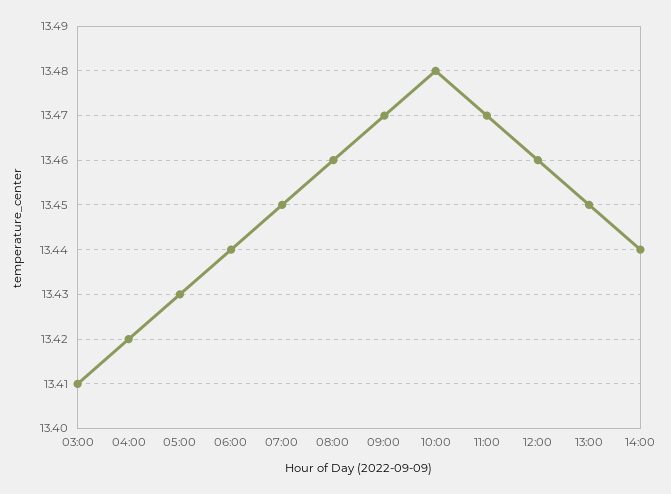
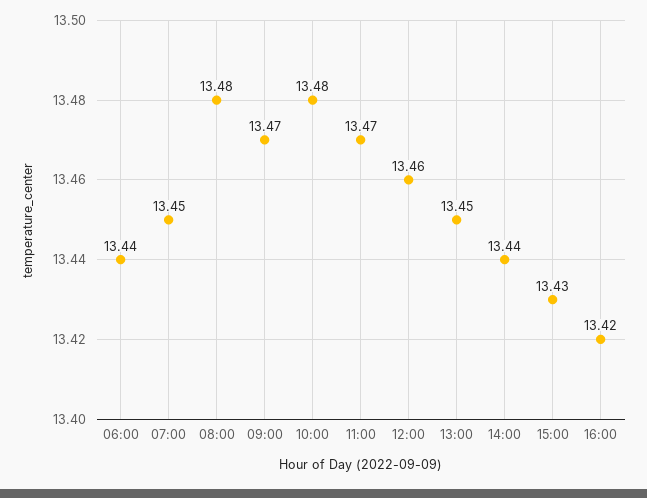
03:00: 13.41 -> none
04:00: 13.42 -> none
05:00: 13.43 -> none
08:00: 13.46 -> 13.48
15:00: none -> 13.43
16:00: none -> 13.42

